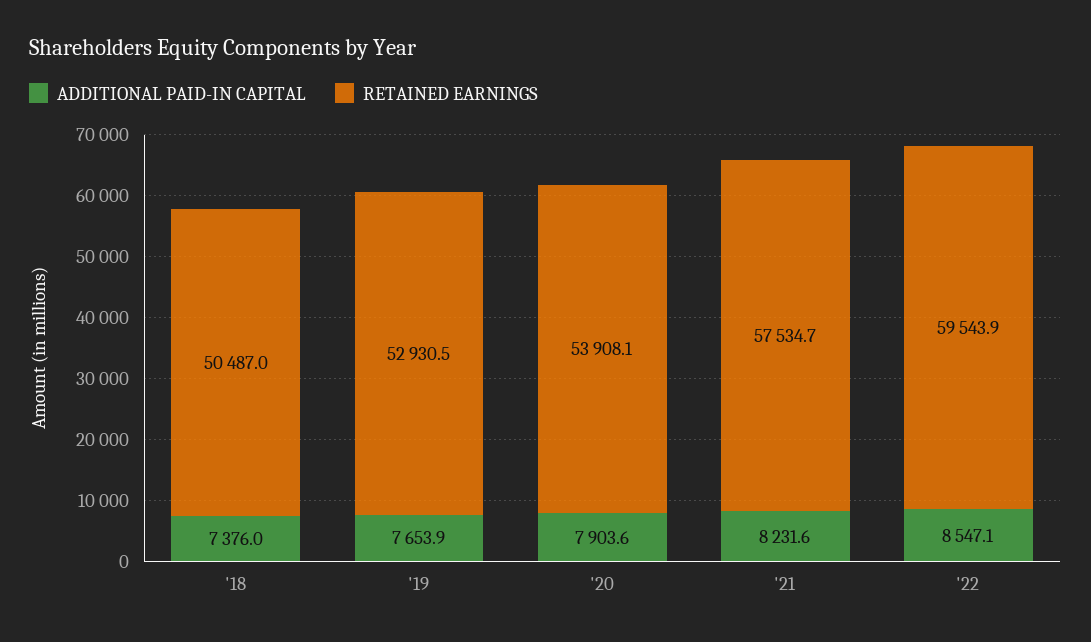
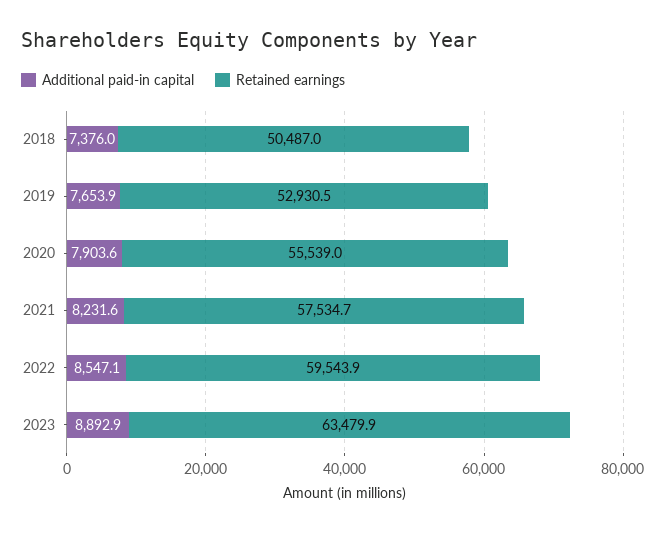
RETAINED EARNINGS, '20: 53908.1 -> 55539
ADDITIONAL PAID-IN CAPITAL, 2023: none -> 8892.9
RETAINED EARNINGS, 2023: none -> 63479.9

